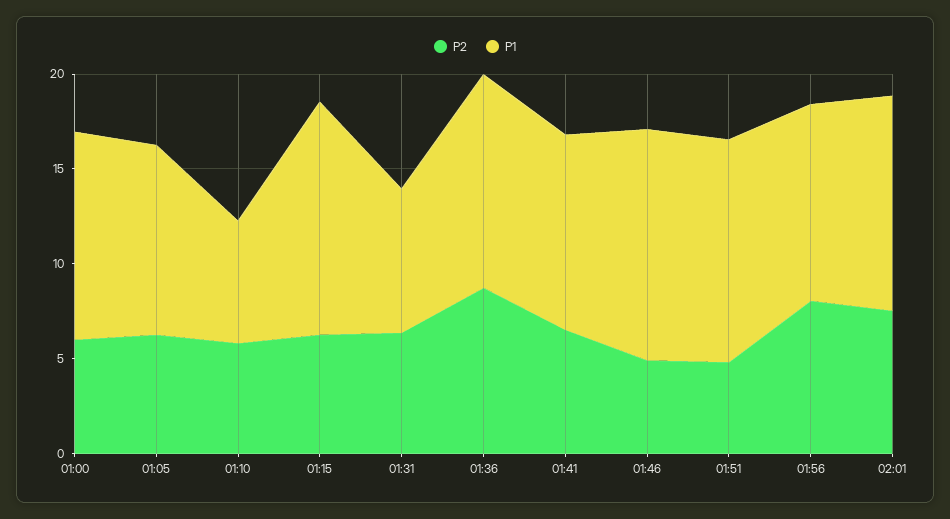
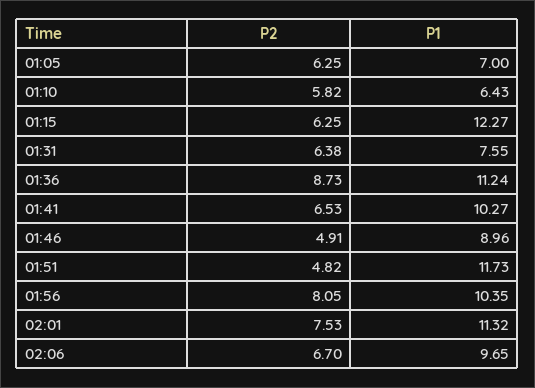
P2, 01:00: 6 -> none
P1, 01:00: 11 -> none
P1, 01:05: 10 -> 7
P1, 01:46: 12 -> 8.96
P2, 02:06: none -> 6.7
P1, 02:06: none -> 9.65

